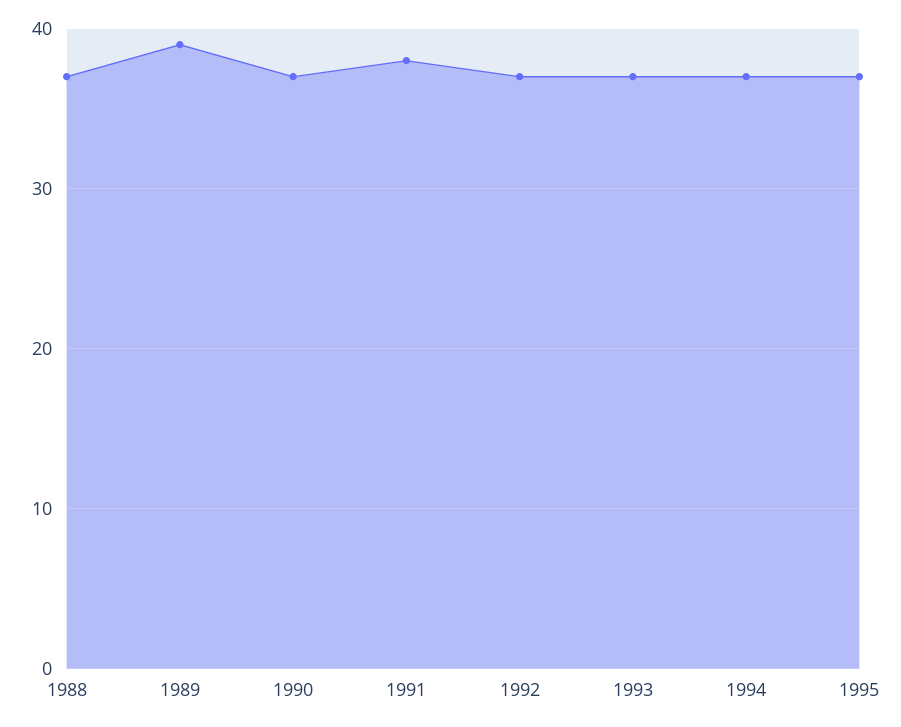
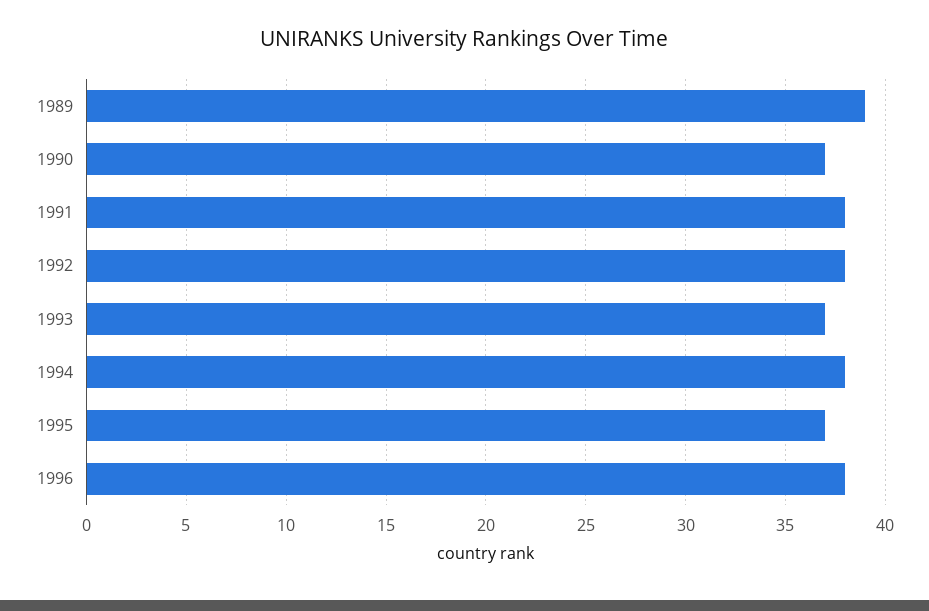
1988: 37 -> none
1992: 37 -> 38
1994: 37 -> 38
1996: none -> 38

